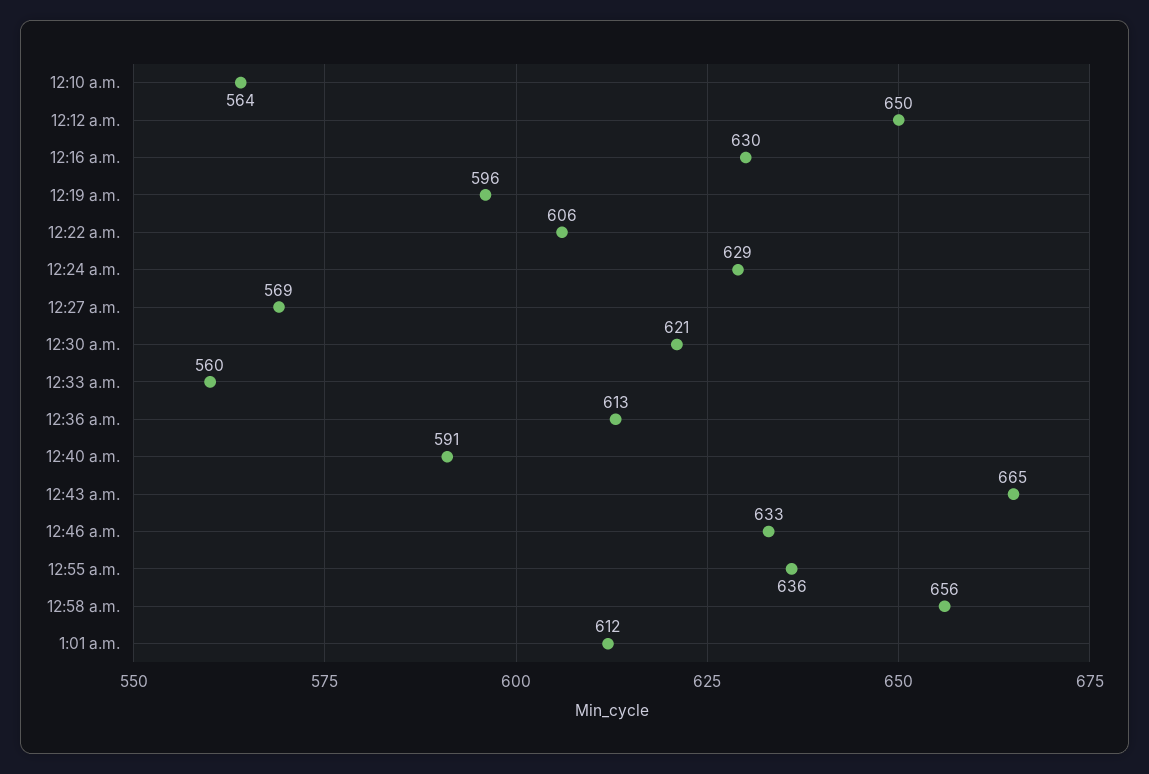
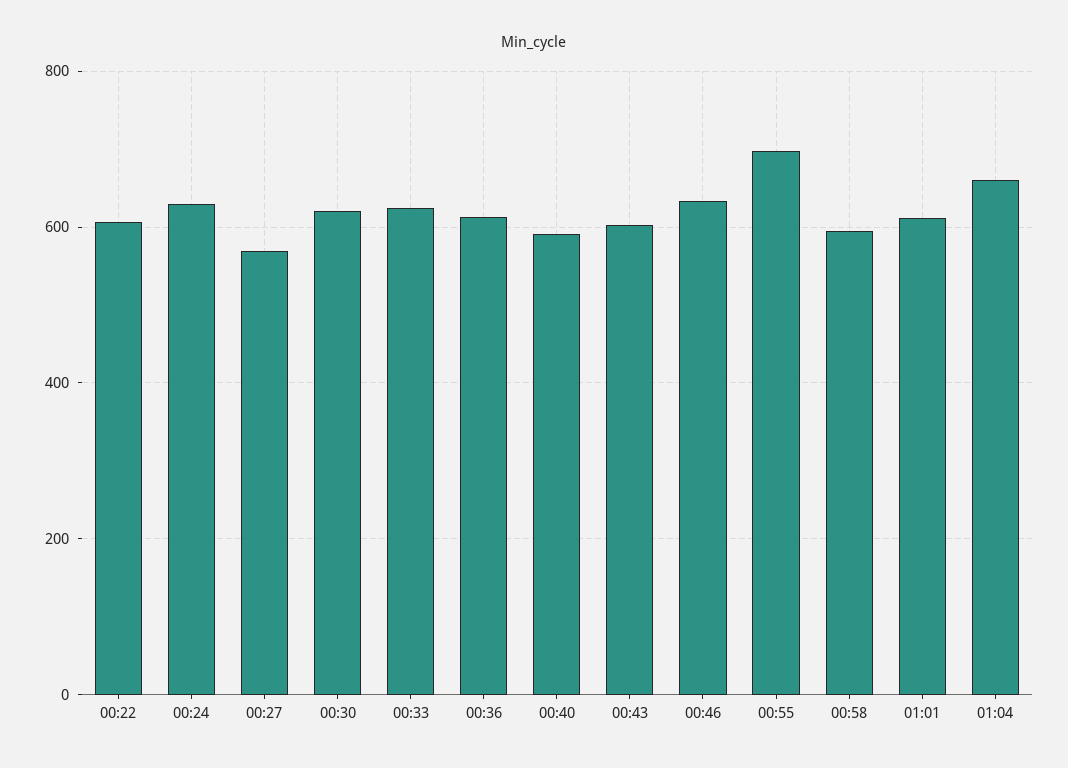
12:10 a.m.: 564 -> none
12:12 a.m.: 650 -> none
12:16 a.m.: 630 -> none
12:19 a.m.: 596 -> none
12:33 a.m.: 560 -> 620
12:43 a.m.: 665 -> 600
12:55 a.m.: 636 -> 700
12:58 a.m.: 656 -> 600
01:04: none -> 660

